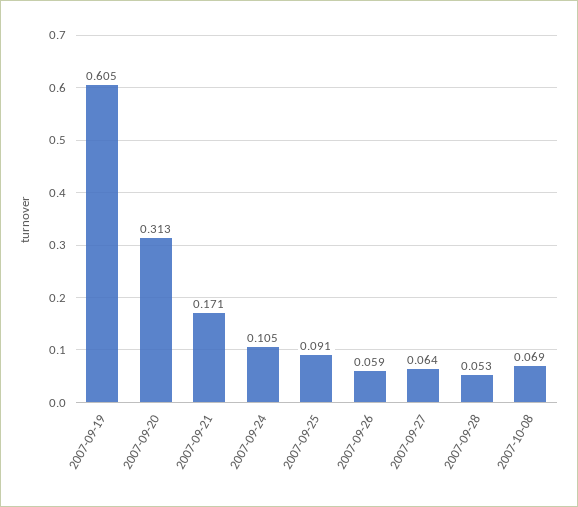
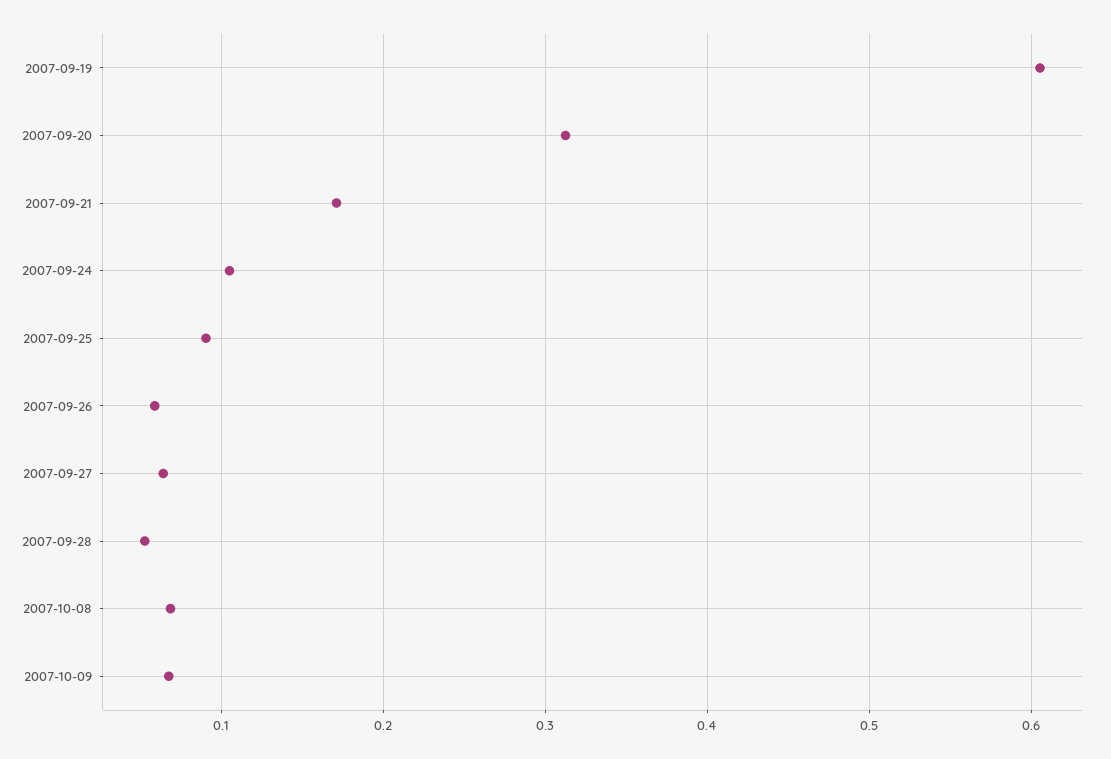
2007-10-09: none -> 0.07

